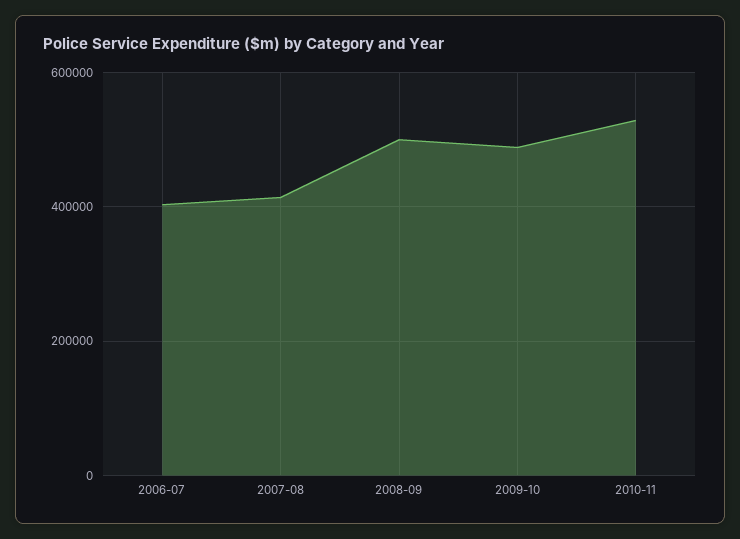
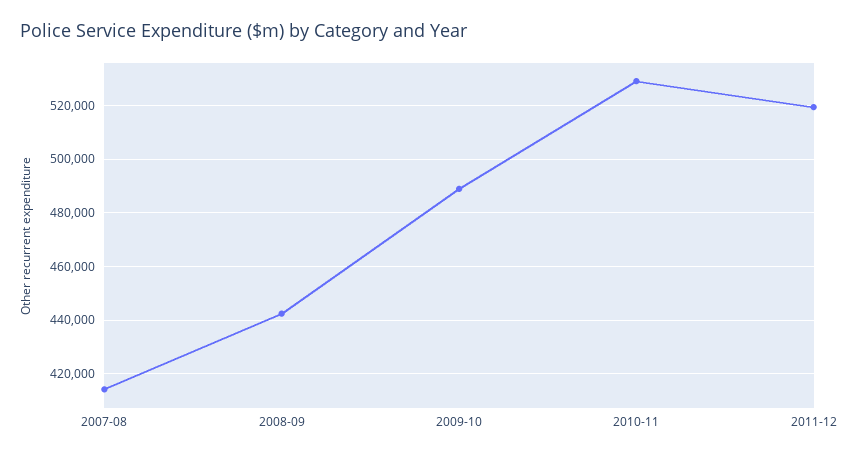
2006-07: 400000 -> none
2008-09: 500000 -> 442500
2011-12: none -> 520000

